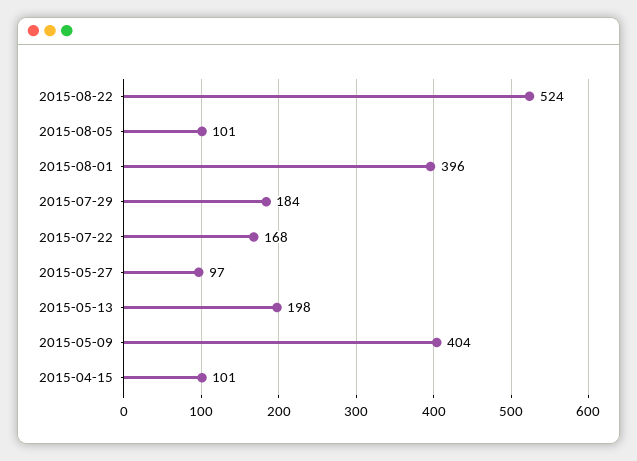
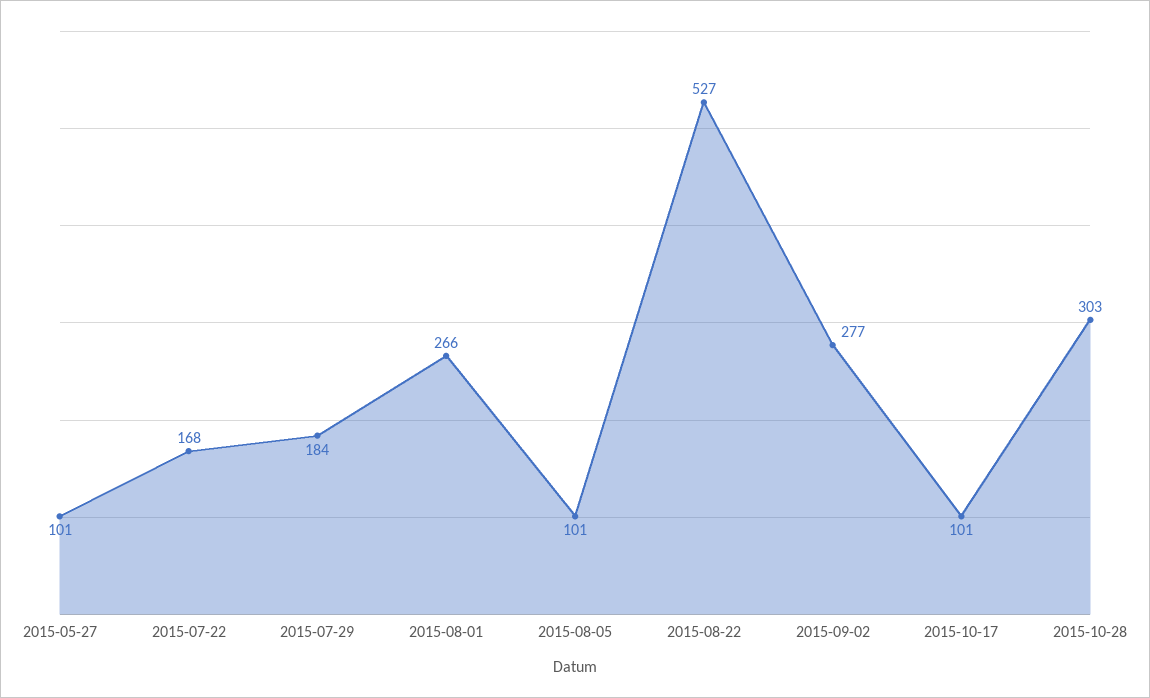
2015-08-22: 524 -> 527
2015-08-01: 396 -> 266
2015-05-27: 97 -> 101
2015-05-13: 198 -> none
2015-05-09: 404 -> none
2015-04-15: 101 -> none
2015-09-02: none -> 277
2015-10-17: none -> 101
2015-10-28: none -> 303

